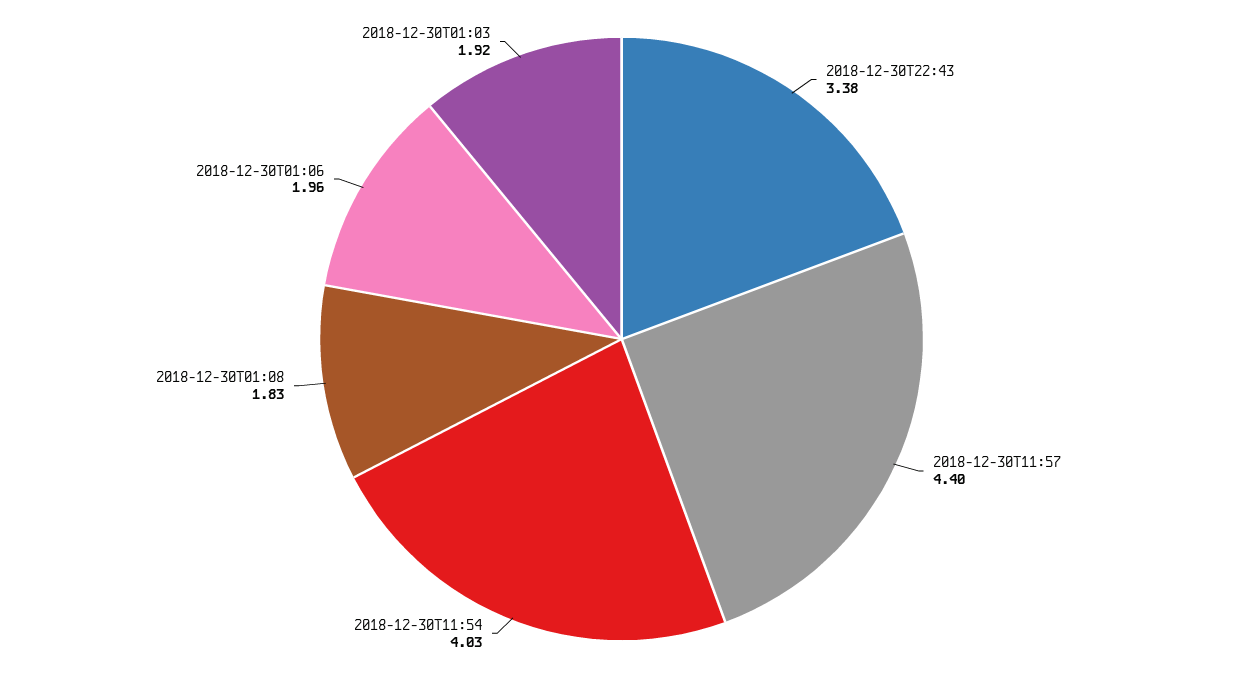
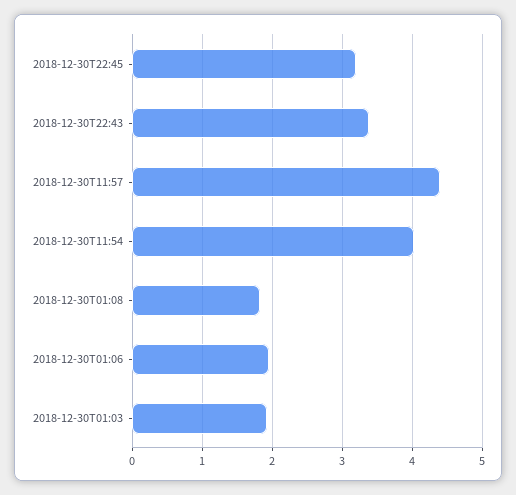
2018-12-30T22:45: none -> 3.2

